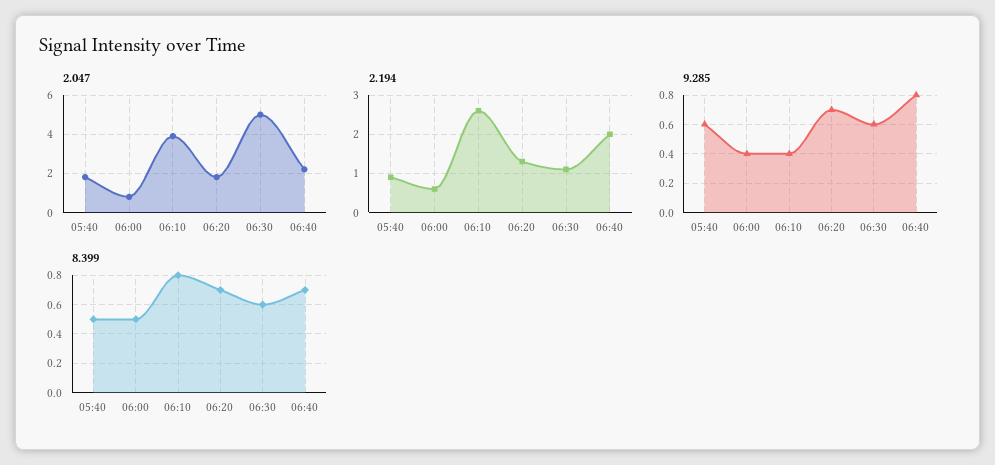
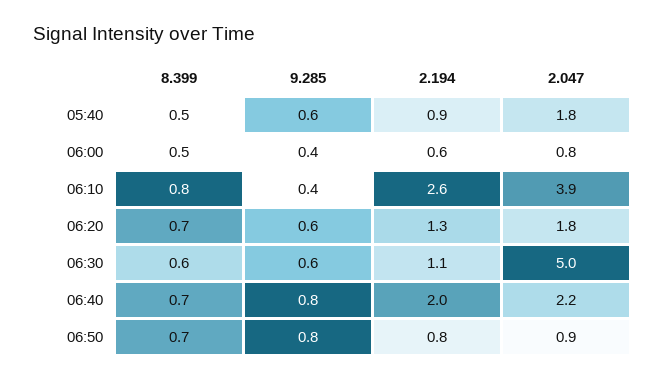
9.285, 06:20: 0.7 -> 0.6
8.399, 06:50: none -> 0.7
9.285, 06:50: none -> 0.8
2.194, 06:50: none -> 0.8
2.047, 06:50: none -> 0.9

